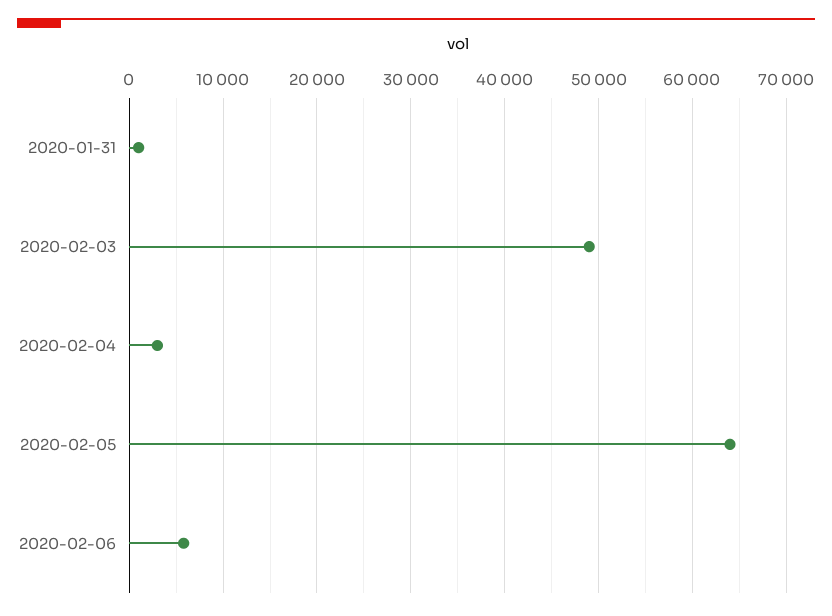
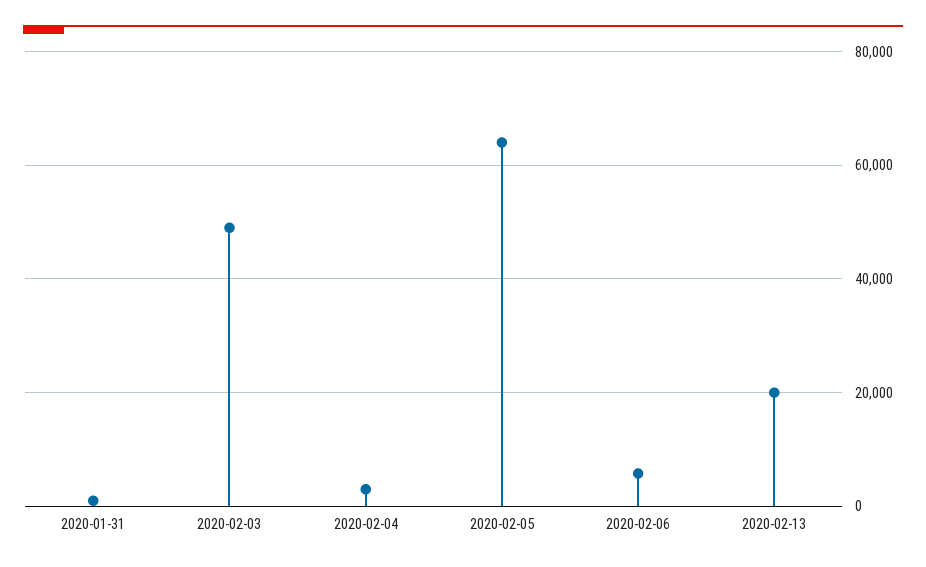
2020-02-13: none -> 20000

